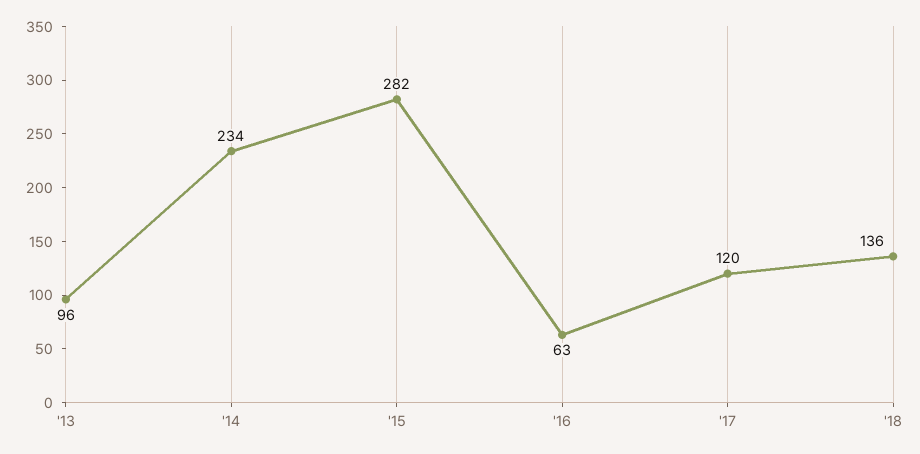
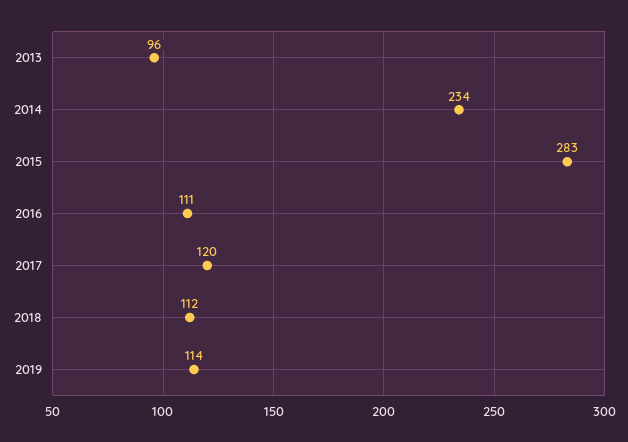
'15: 282 -> 283
'16: 63 -> 111
'18: 136 -> 112
2019: none -> 114

